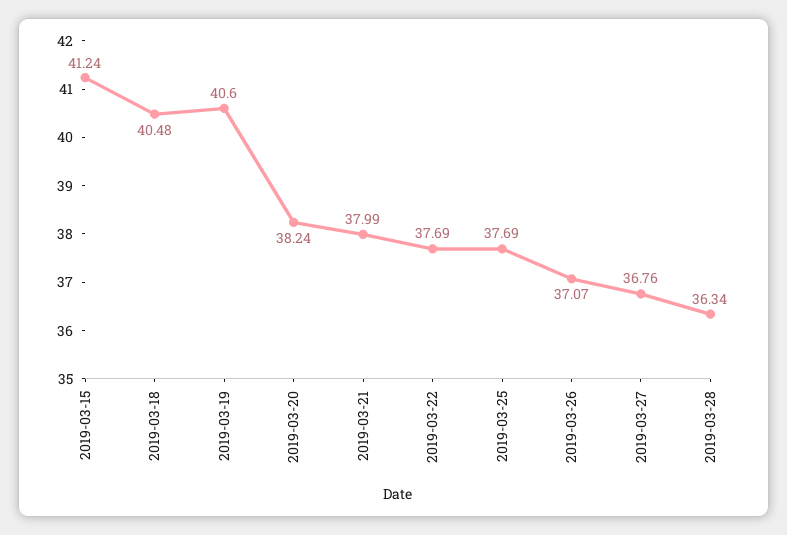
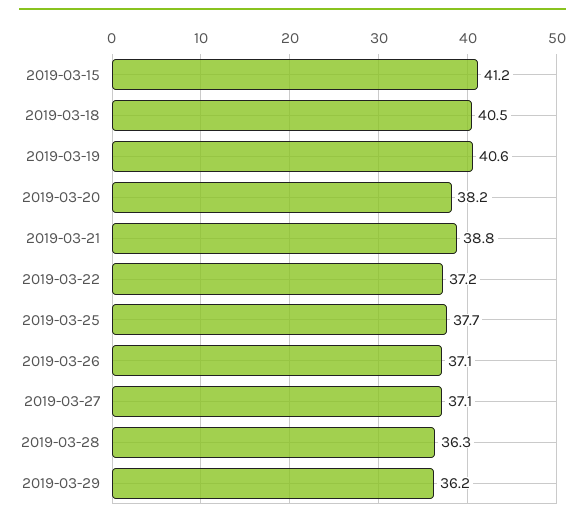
2019-03-21: 37.99 -> 38.8
2019-03-22: 37.69 -> 37.2
2019-03-27: 36.76 -> 37.1
2019-03-29: none -> 36.2

